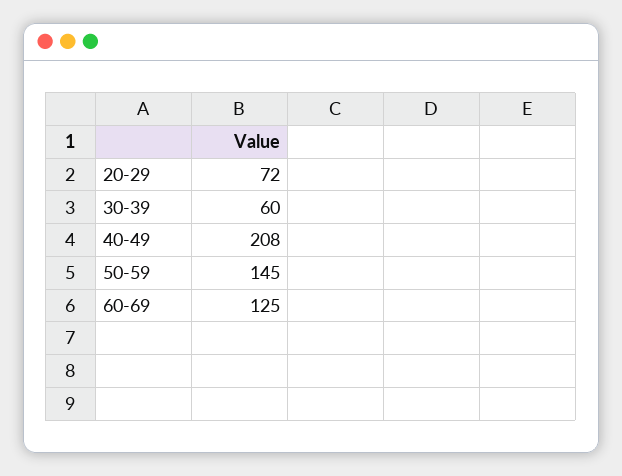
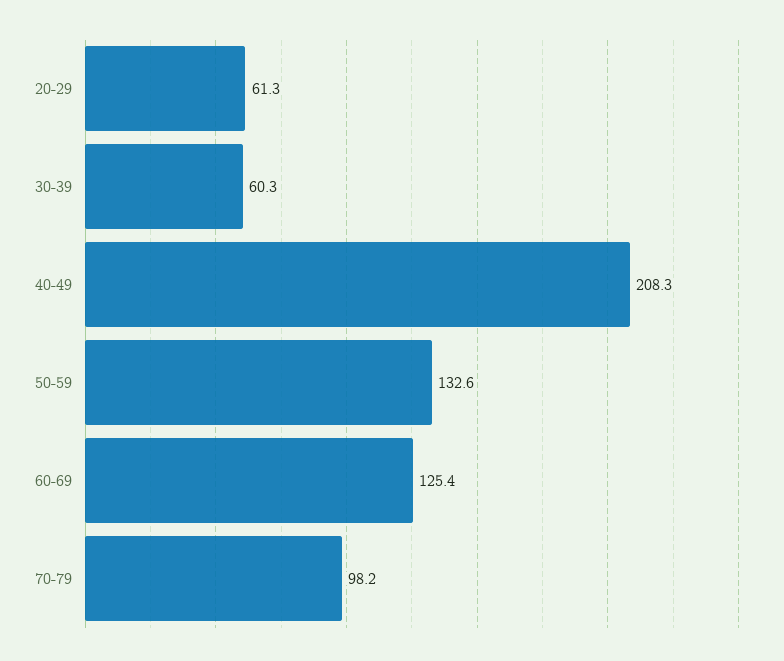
20-29: 72 -> 61.3
50-59: 145 -> 132.6
70-79: none -> 98.2

